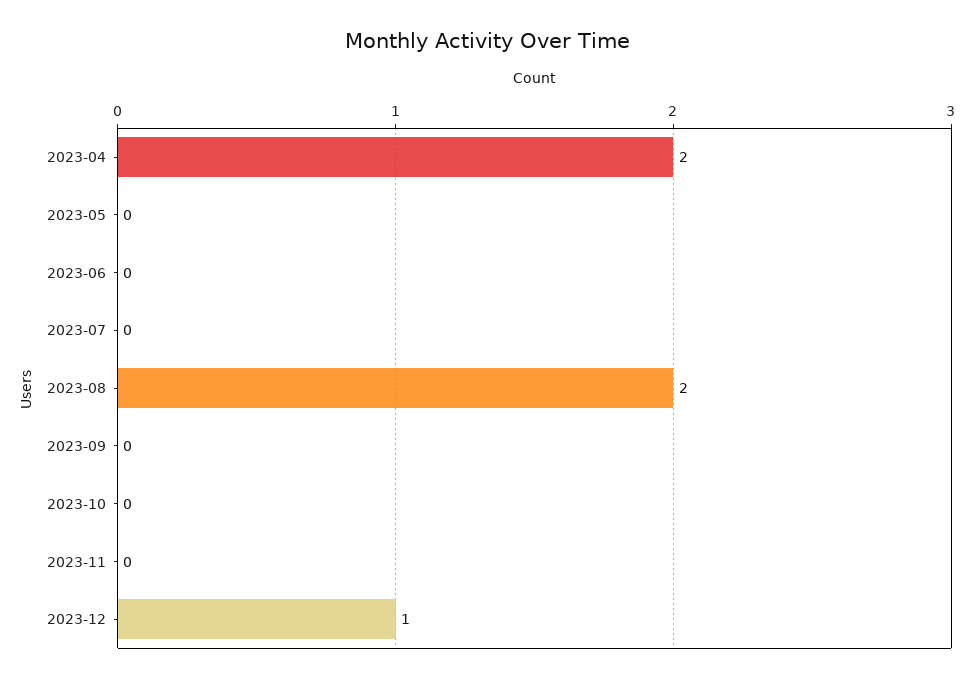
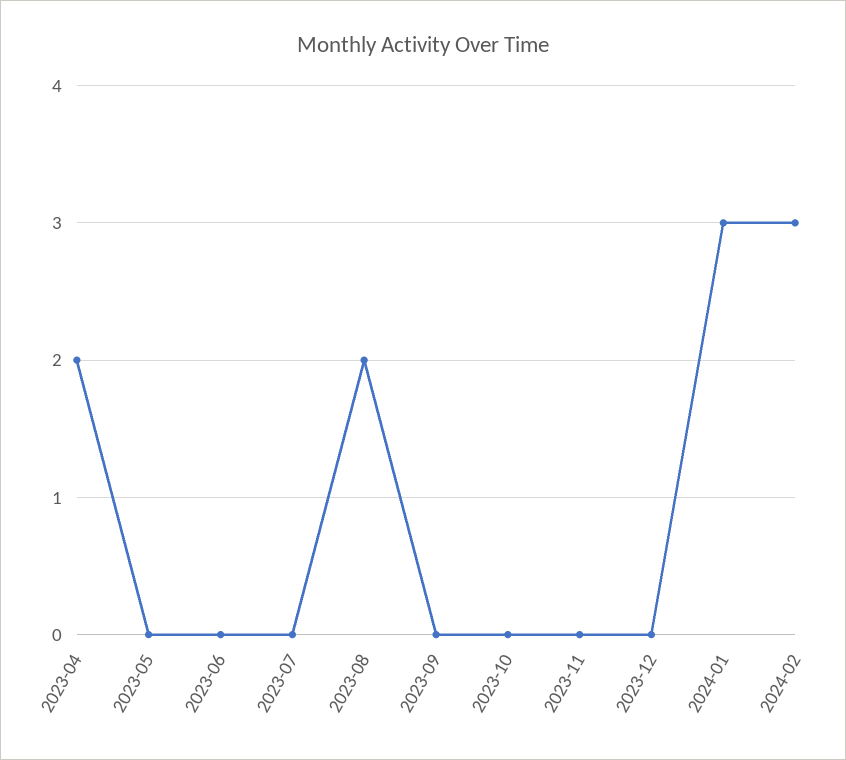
2023-12: 1 -> 0
2024-01: none -> 3
2024-02: none -> 3

